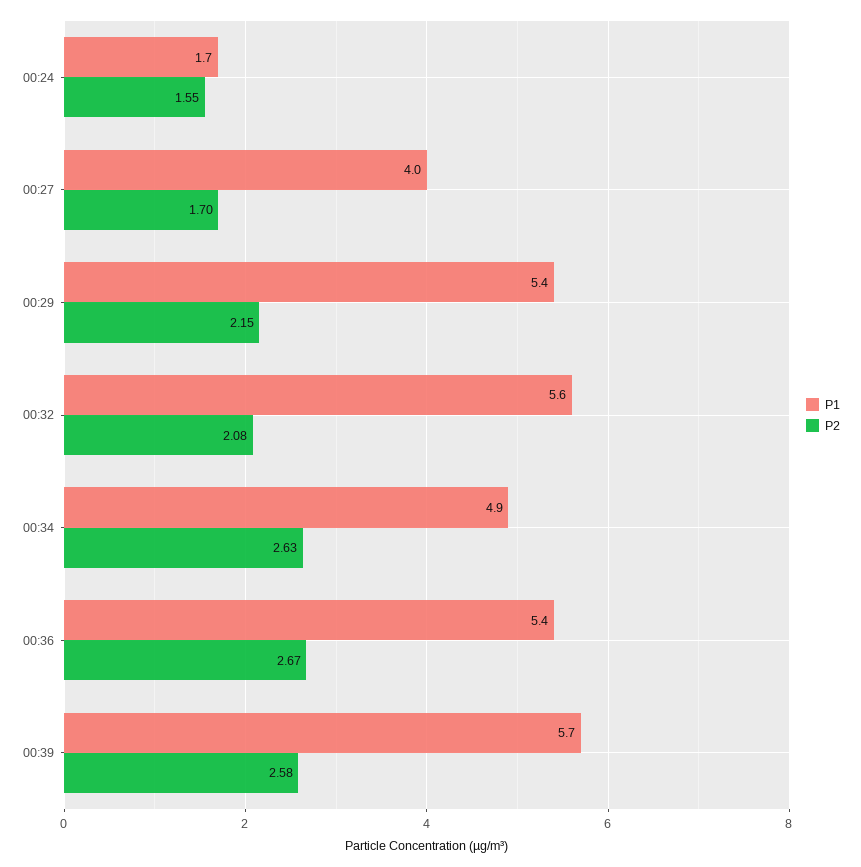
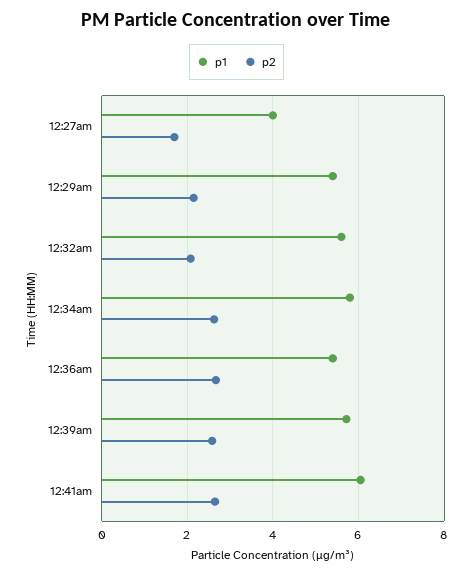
P1, 00:24: 1.7 -> none
P2, 00:24: 1.55 -> none
P1, 00:34: 4.9 -> 5.8
P1, 12:41am: none -> 6
P2, 12:41am: none -> 2.6

